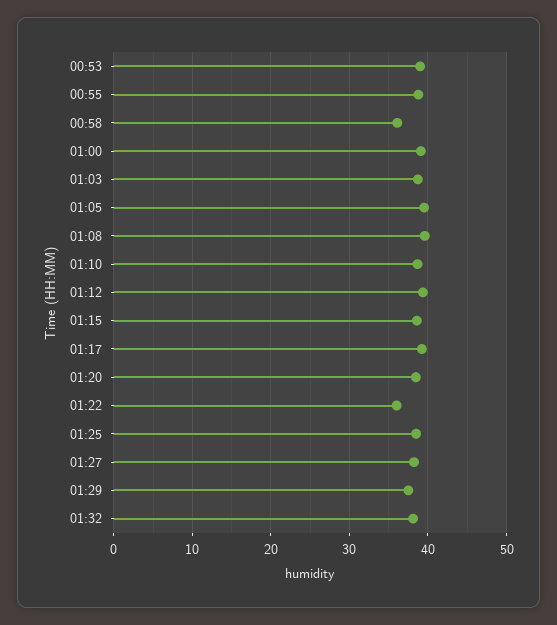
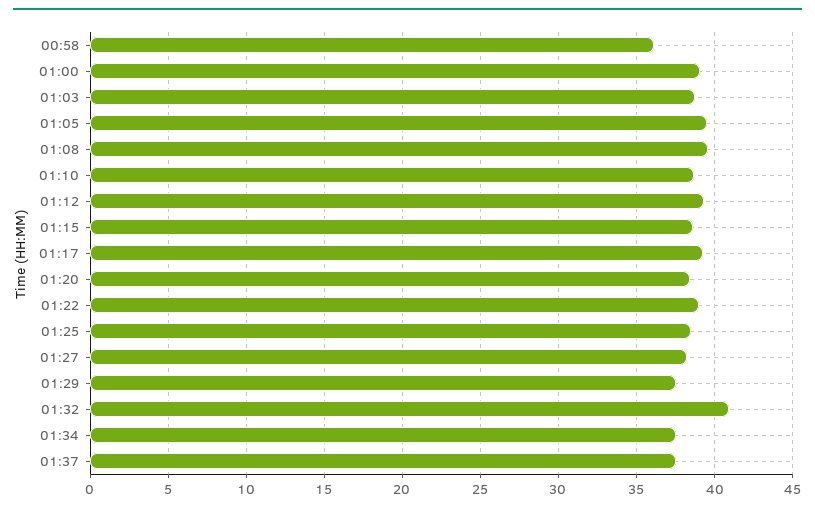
00:53: 39 -> none
00:55: 39 -> none
01:22: 36 -> 39
01:32: 38 -> 41
01:34: none -> 37.5
01:37: none -> 37.5

